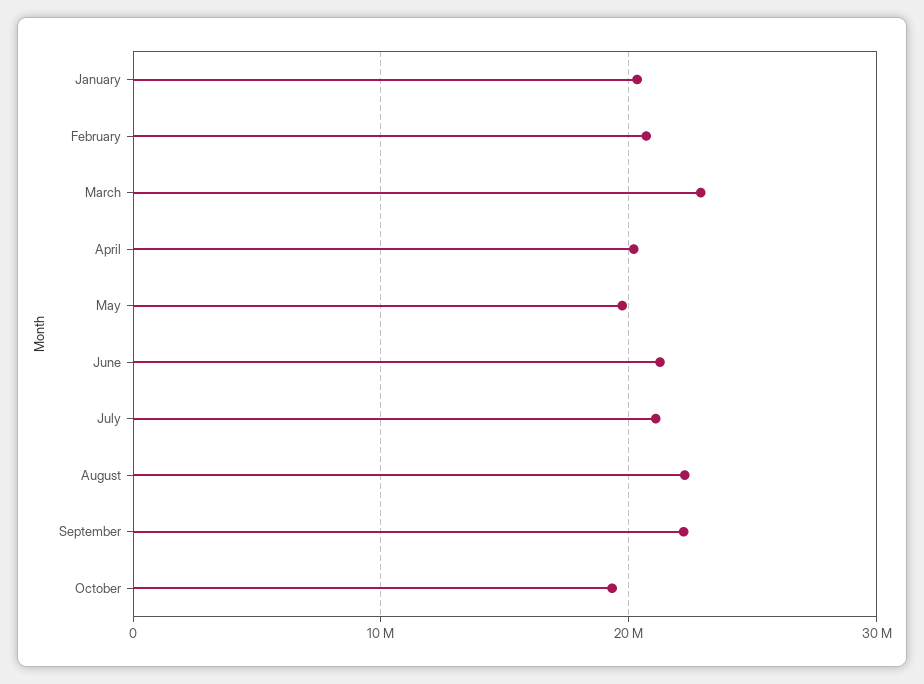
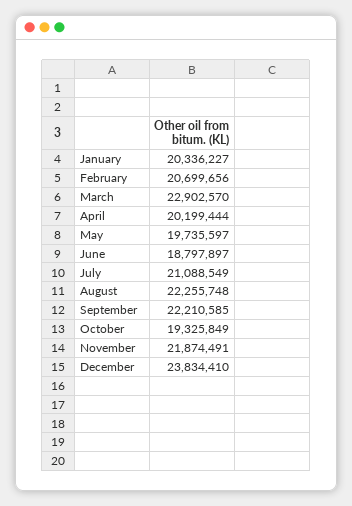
June: 21000000 -> 18797897
November: none -> 21874491
December: none -> 23834410

